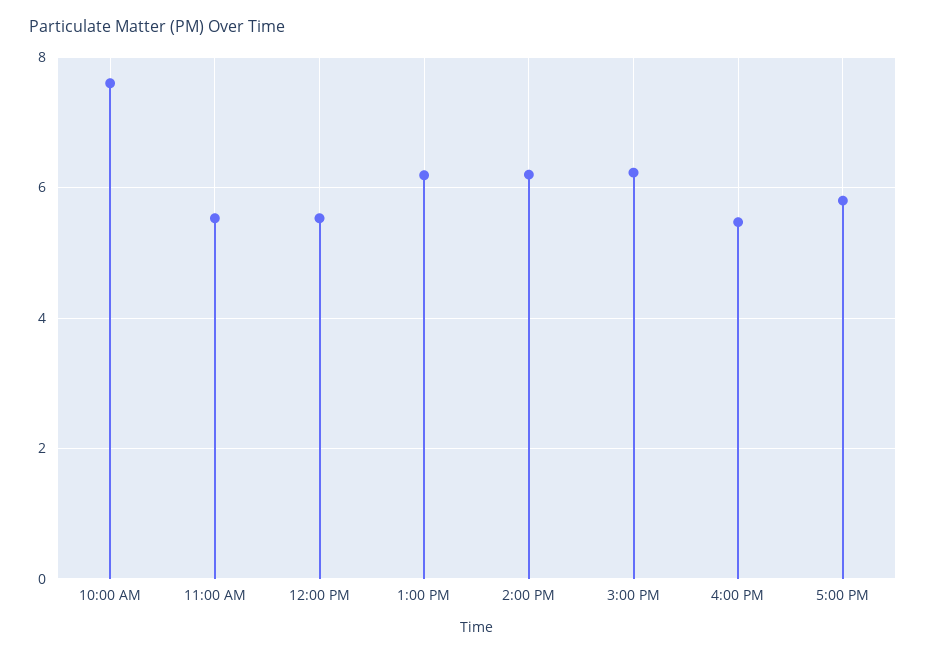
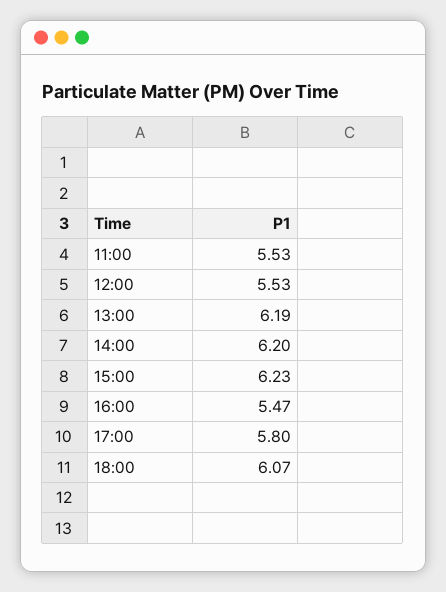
10:00 AM: 7.6 -> none
18:00: none -> 6.07

